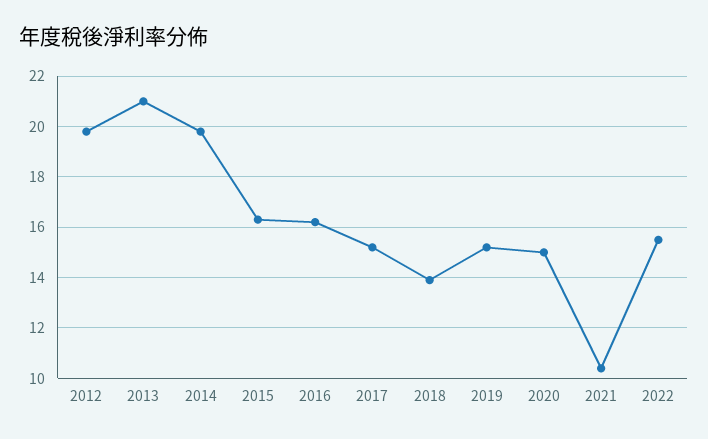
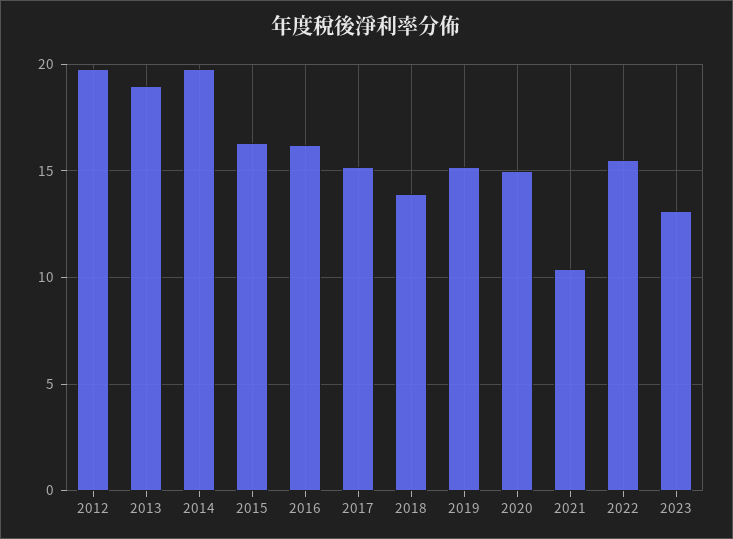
2013: 21 -> 19
2023: none -> 13

